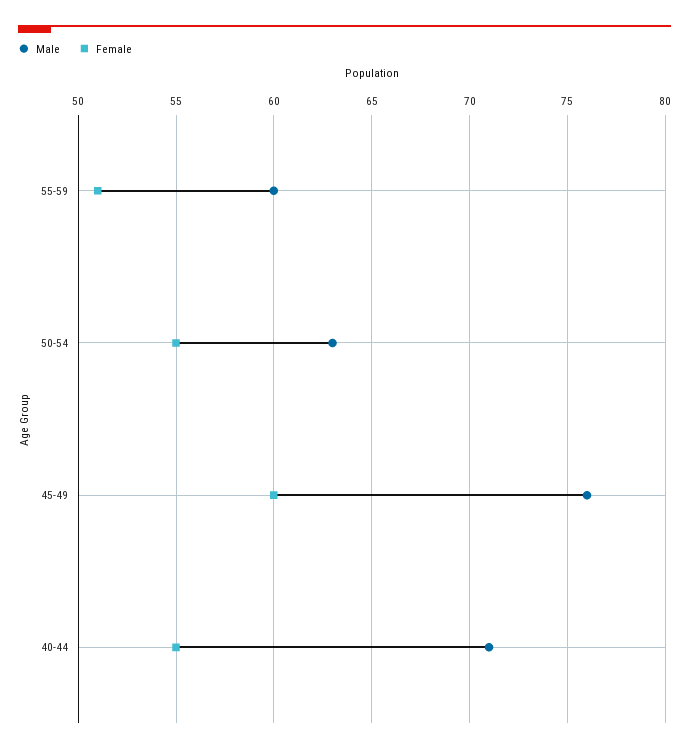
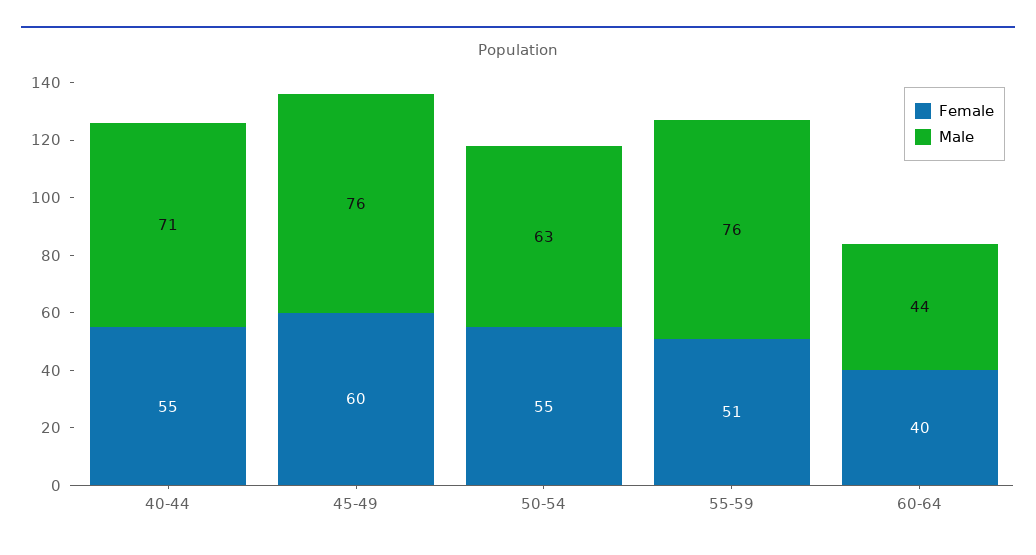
Male, 55-59: 60 -> 76
Female, 60-64: none -> 40
Male, 60-64: none -> 44

